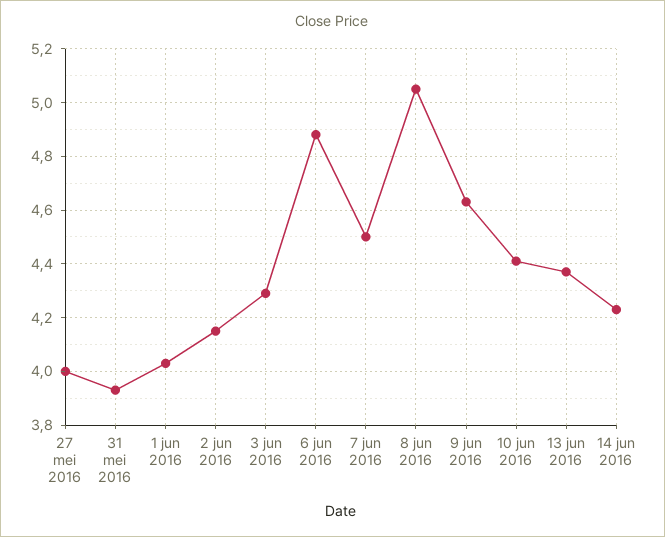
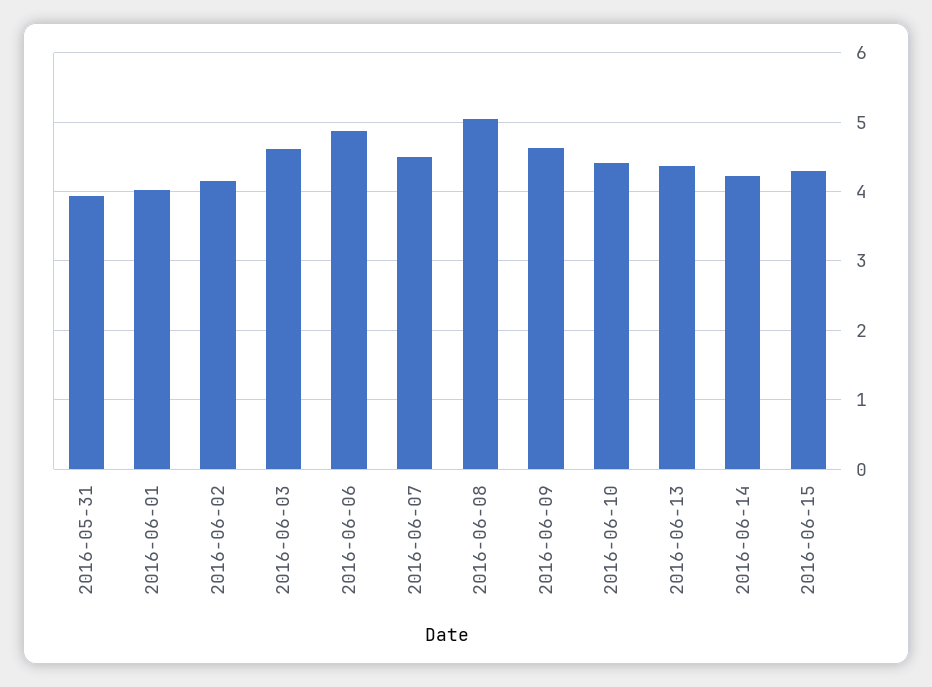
27 mei 2016: 4 -> none
3 jun 2016: 4.3 -> 4.6
2016-06-15: none -> 4.3

